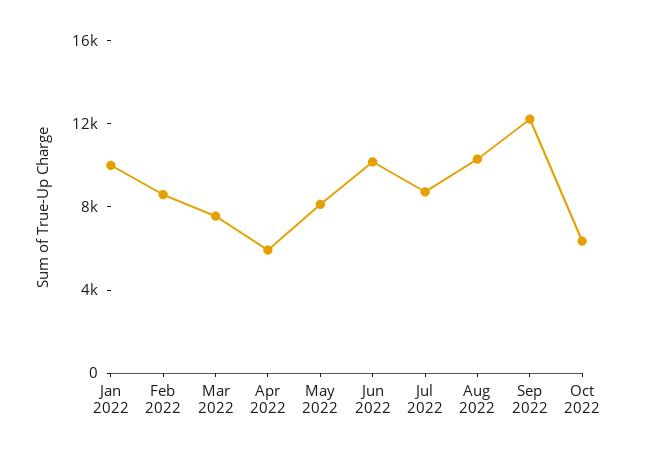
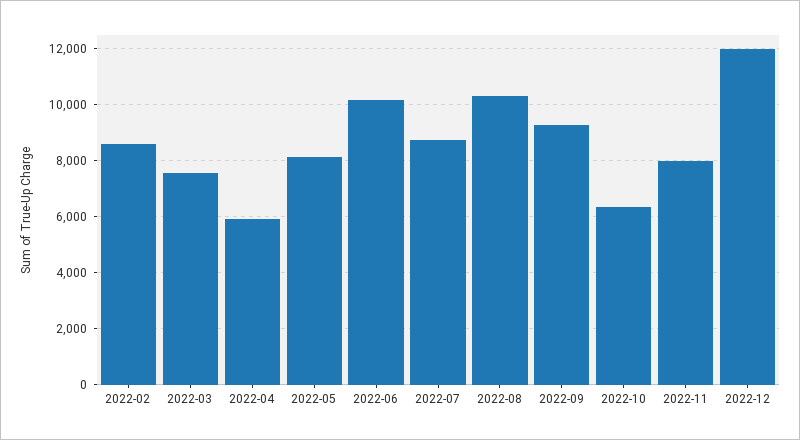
Jan 2022: 10000 -> none
Sep 2022: 12000 -> 9250
2022-11: none -> 8000
2022-12: none -> 12000

